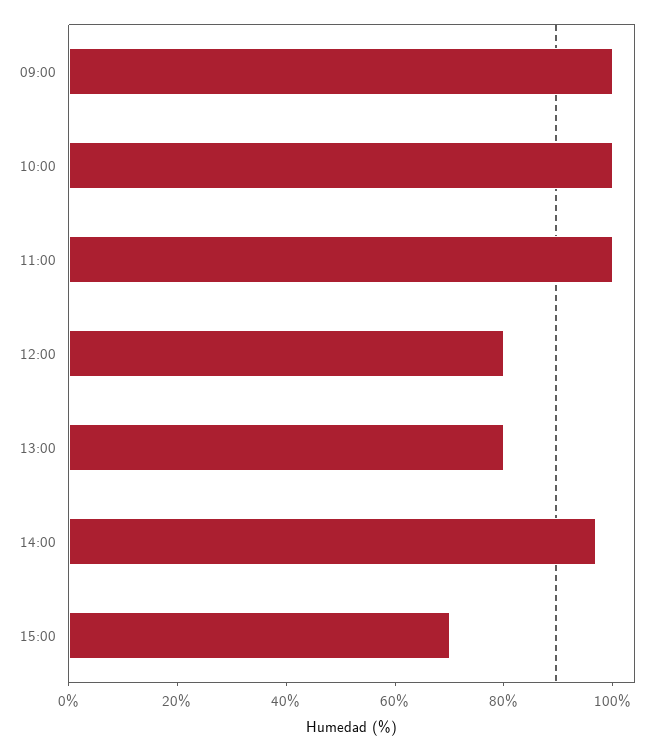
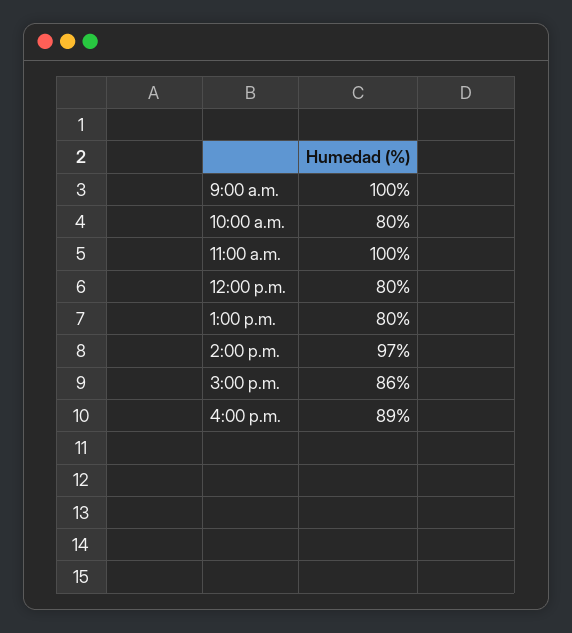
10:00: 100 -> 80
15:00: 70 -> 86
4:00 p.m.: none -> 89

